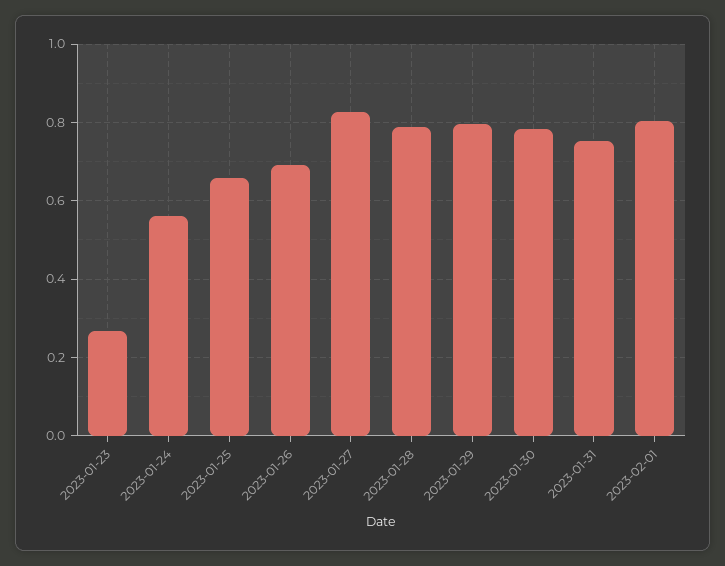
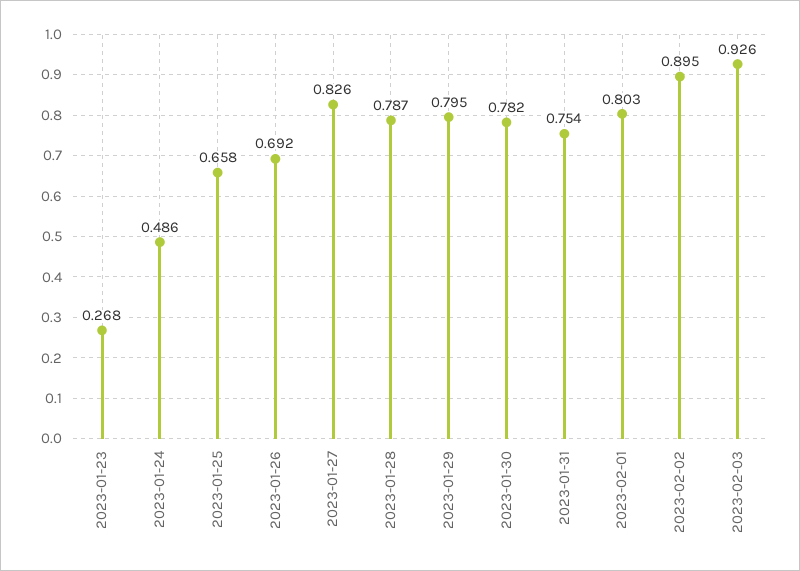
2023-01-24: 0.56 -> 0.486
2023-02-02: none -> 0.895
2023-02-03: none -> 0.926

